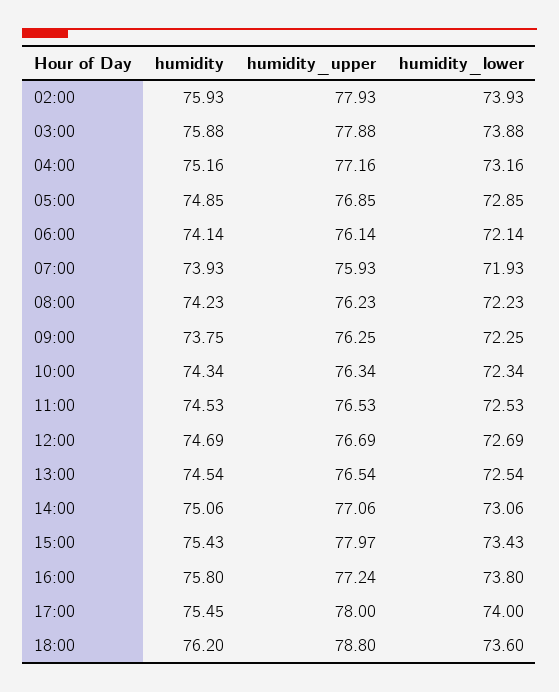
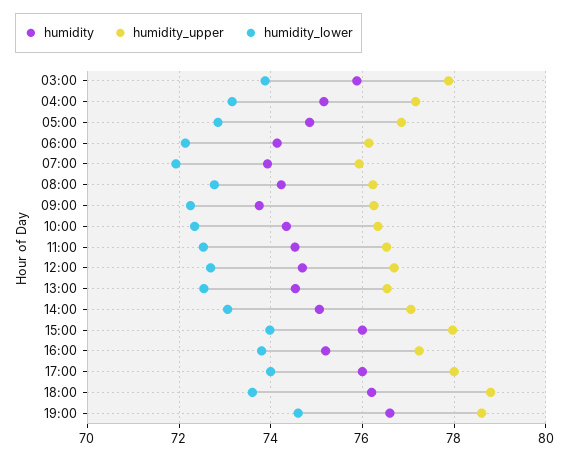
humidity, 02:00: 75.93 -> none
humidity_upper, 02:00: 77.93 -> none
humidity_lower, 02:00: 73.93 -> none
humidity_lower, 08:00: 72.23 -> 72.8
humidity, 15:00: 75.43 -> 76
humidity_lower, 15:00: 73.43 -> 74
humidity, 16:00: 75.8 -> 75.2
humidity, 17:00: 75.45 -> 76
humidity, 19:00: none -> 76.6
humidity_upper, 19:00: none -> 78.6
humidity_lower, 19:00: none -> 74.6

